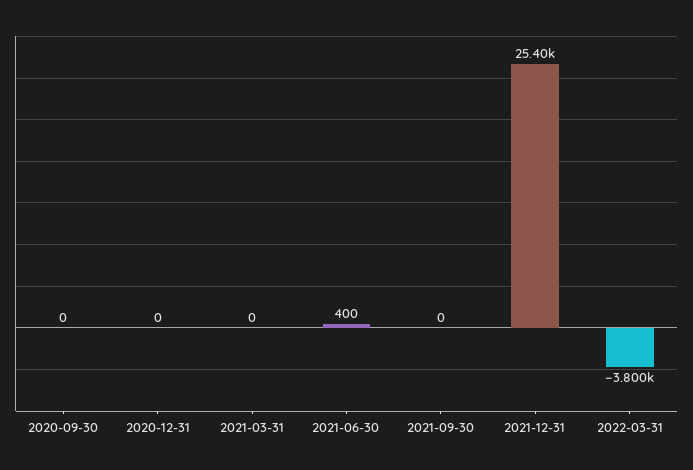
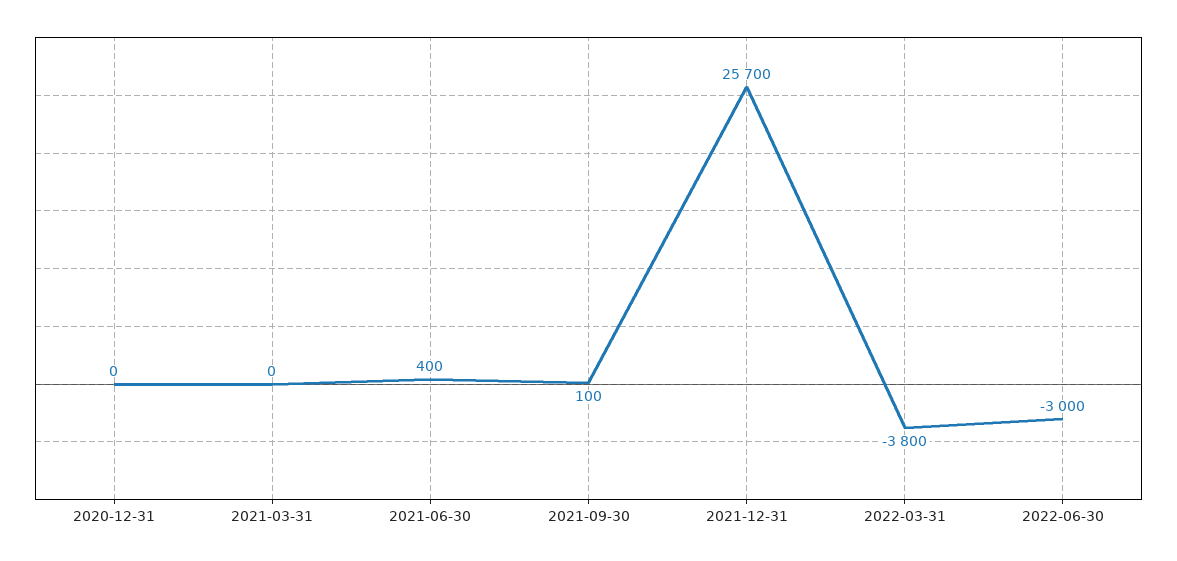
2020-09-30: 0 -> none
2021-09-30: 0 -> 100
2021-12-31: 25400 -> 25700
2022-06-30: none -> -3000

